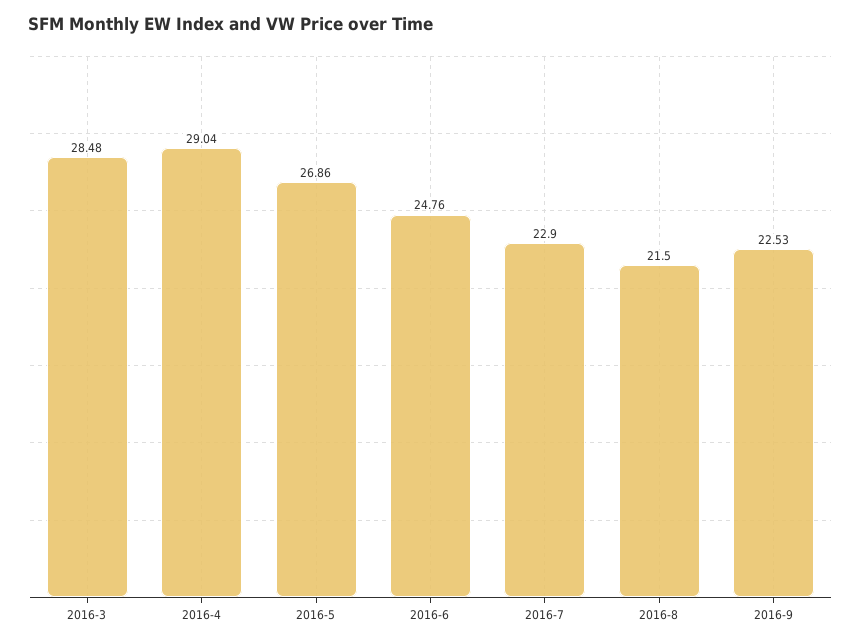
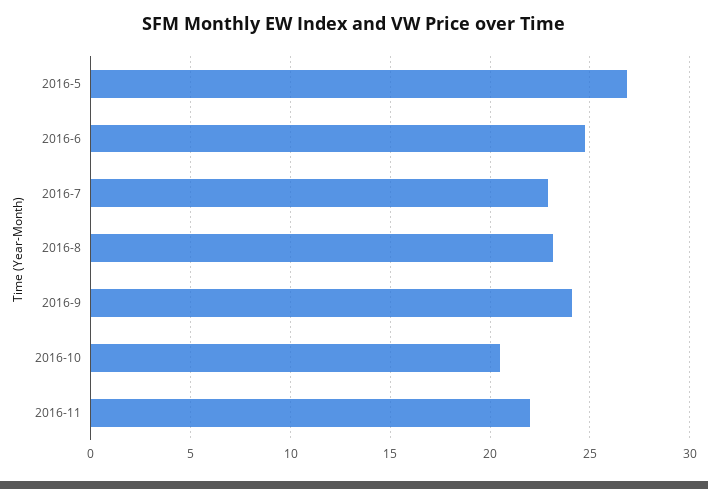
2016-3: 28.48 -> none
2016-4: 29.04 -> none
2016-8: 21.5 -> 23
2016-9: 22.53 -> 24
2016-10: none -> 20.5
2016-11: none -> 22

